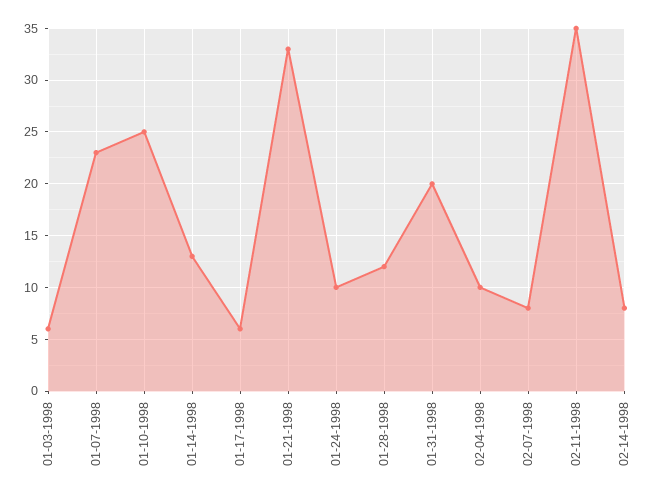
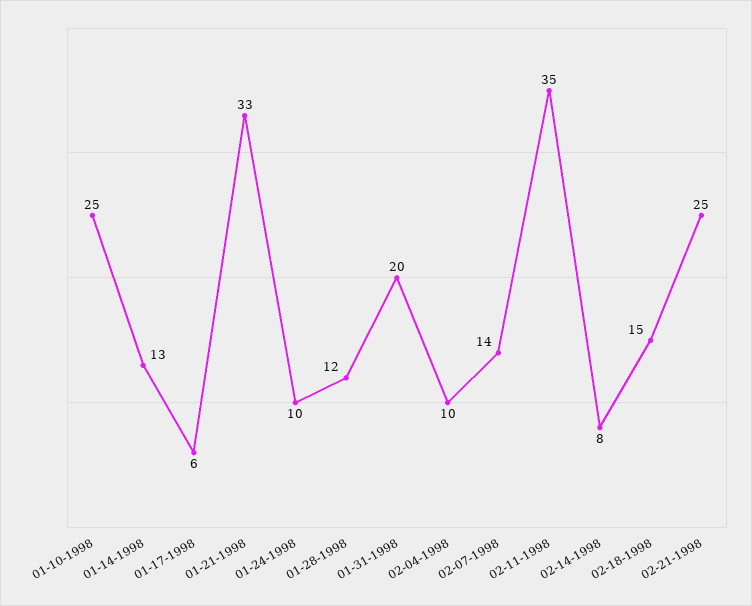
01-03-1998: 6 -> none
01-07-1998: 23 -> none
02-07-1998: 8 -> 14
02-18-1998: none -> 15
02-21-1998: none -> 25

